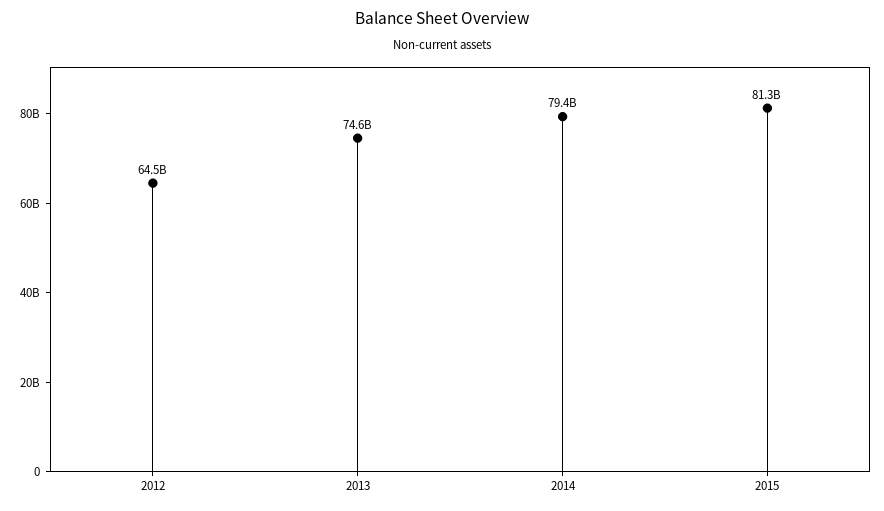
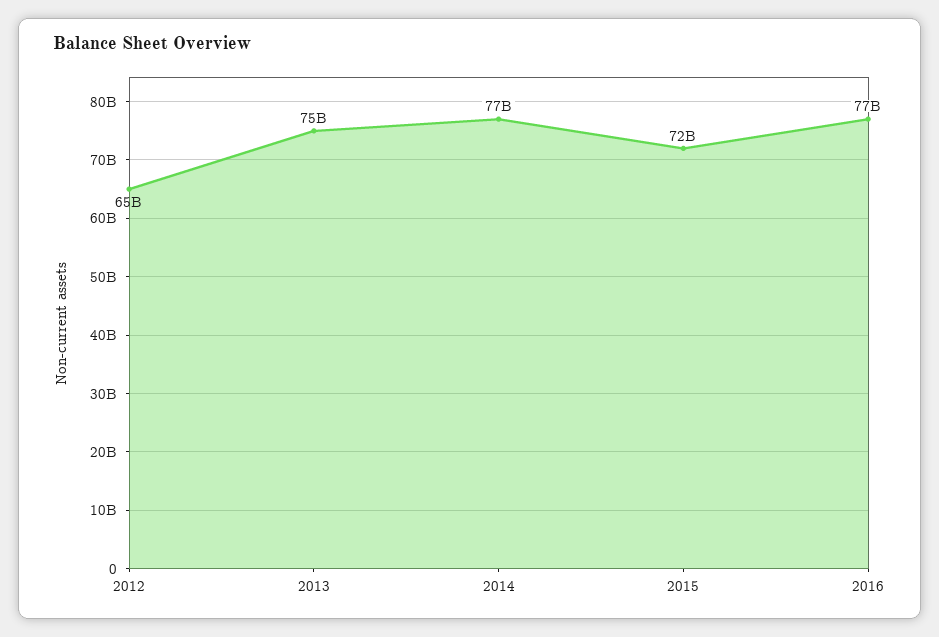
2014: 79400000000 -> 77000000000
2015: 81300000000 -> 72000000000
2016: none -> 77000000000

